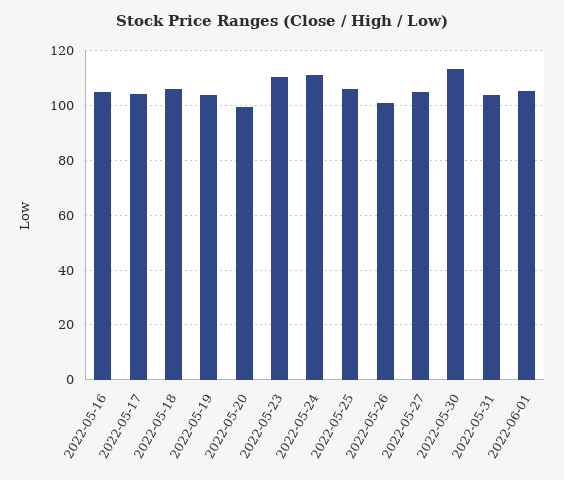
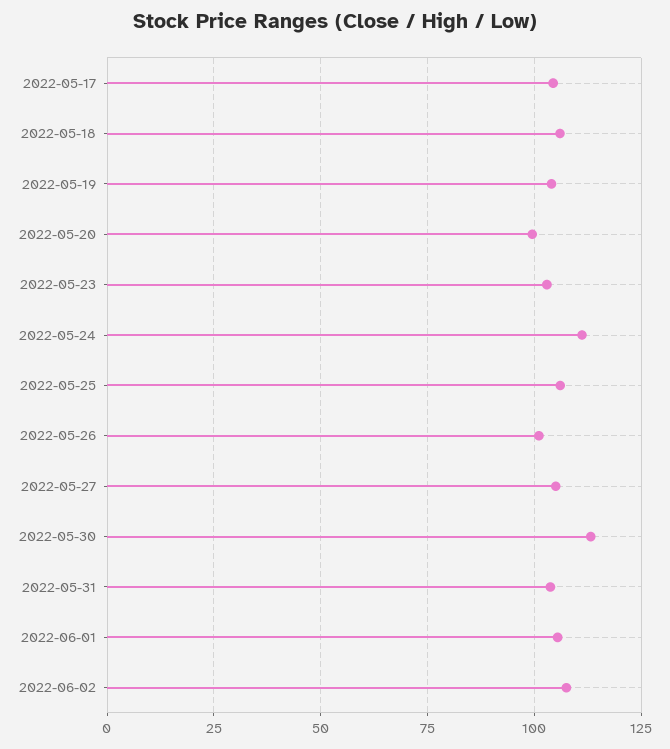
2022-05-16: 105 -> none
2022-05-23: 110 -> 102.5
2022-06-02: none -> 107.5

